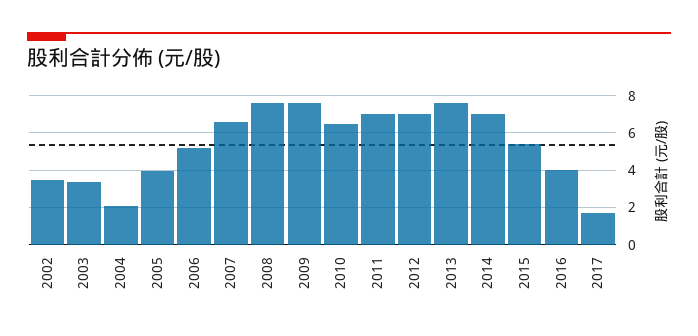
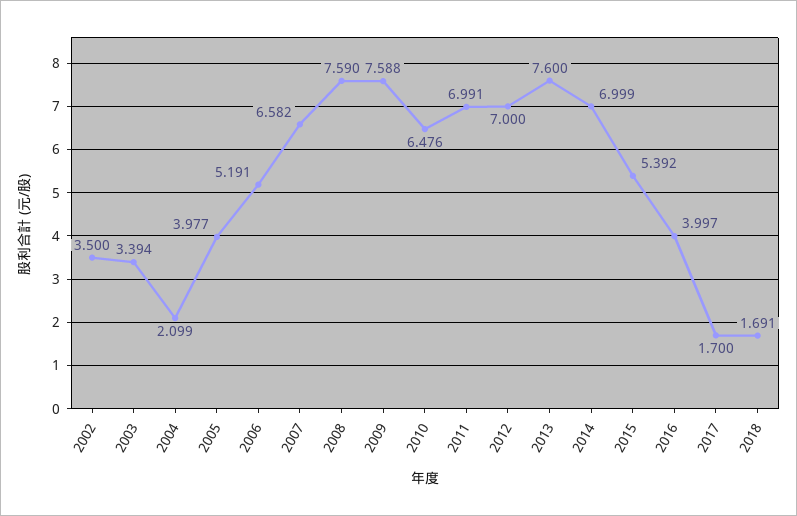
2018: none -> 1.691

